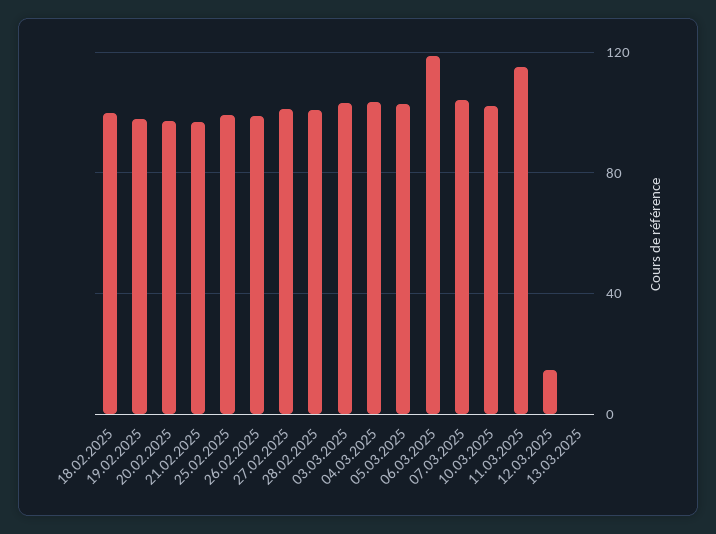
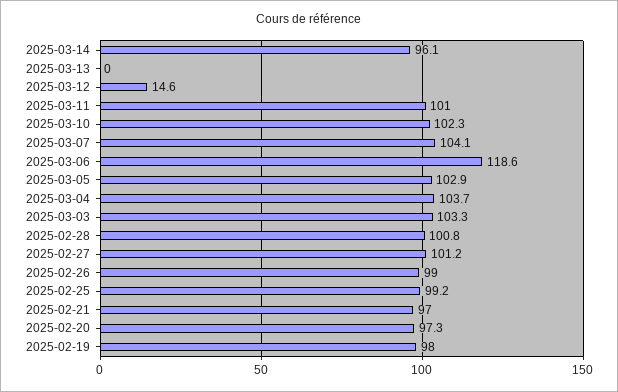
18.02.2025: 100 -> none
11.03.2025: 115 -> 101
2025-03-14: none -> 96.1

